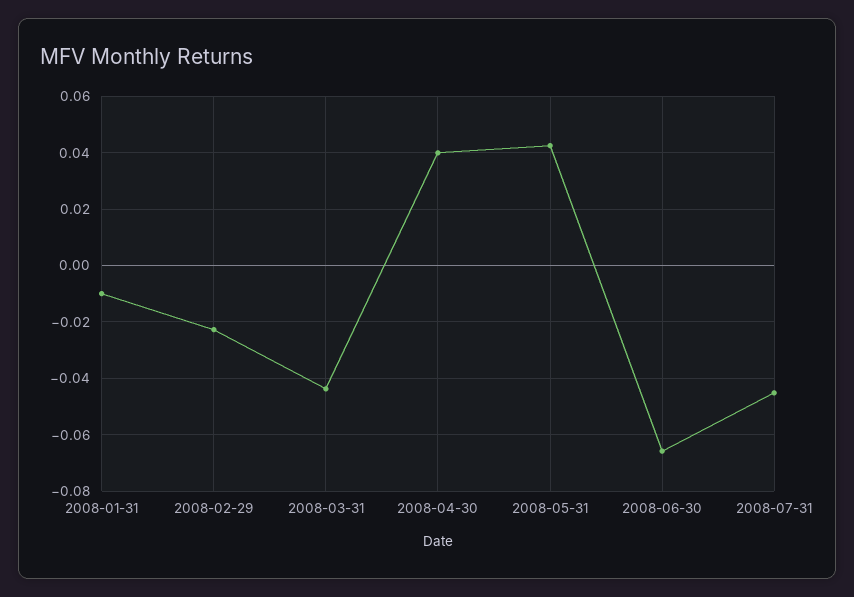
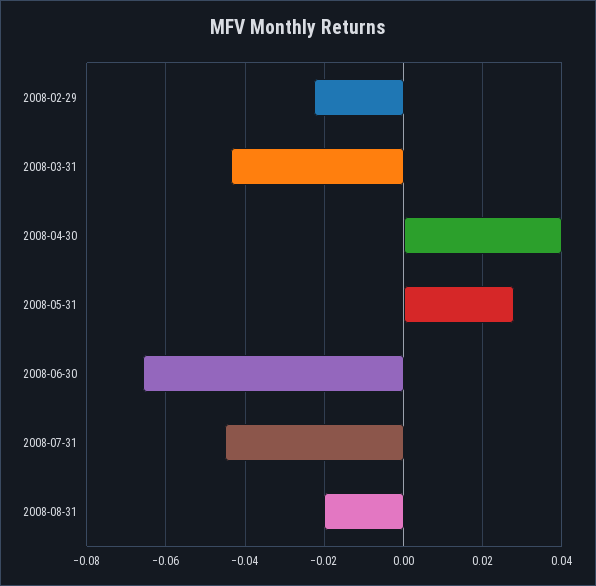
2008-01-31: -0.01 -> none
2008-05-31: 0.0425 -> 0.028
2008-08-31: none -> -0.02

